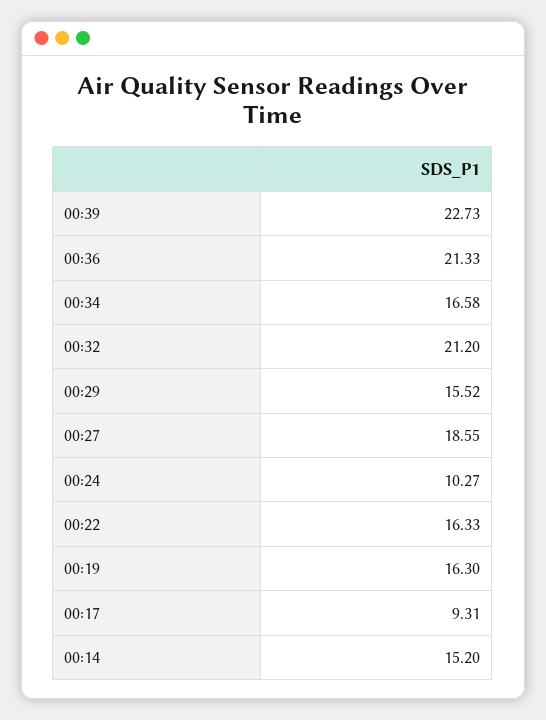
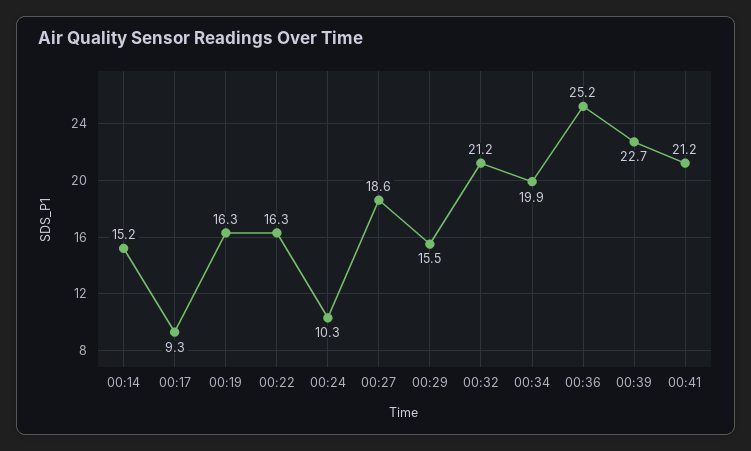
00:36: 21.33 -> 25.2
00:34: 16.58 -> 19.9
00:41: none -> 21.2

